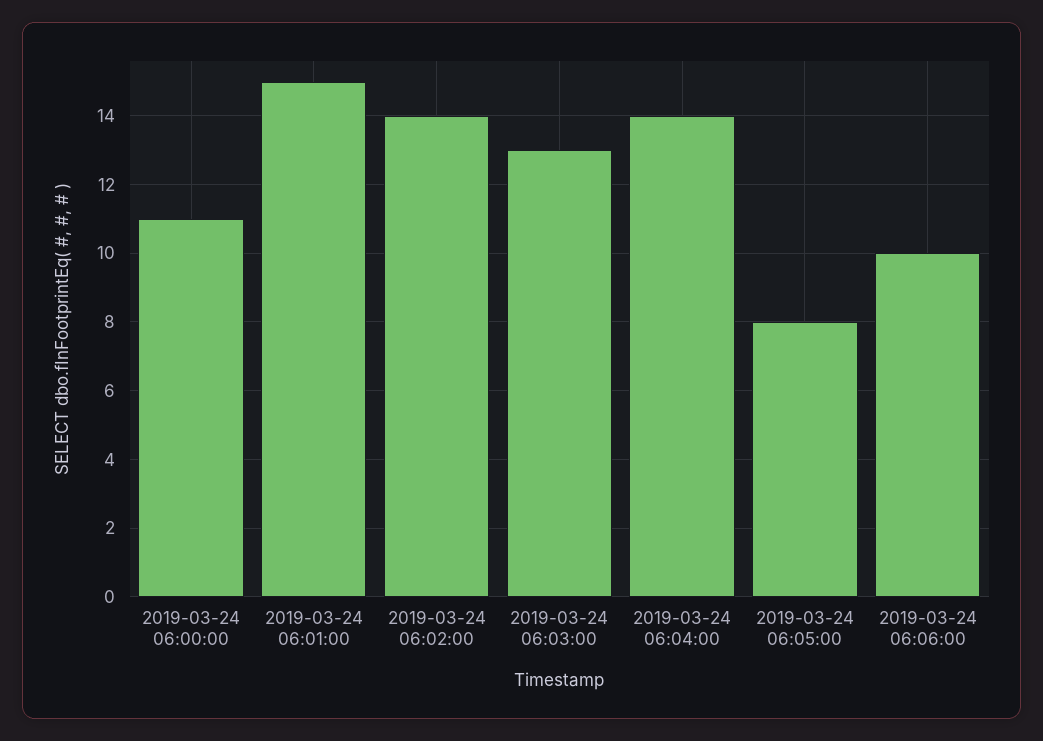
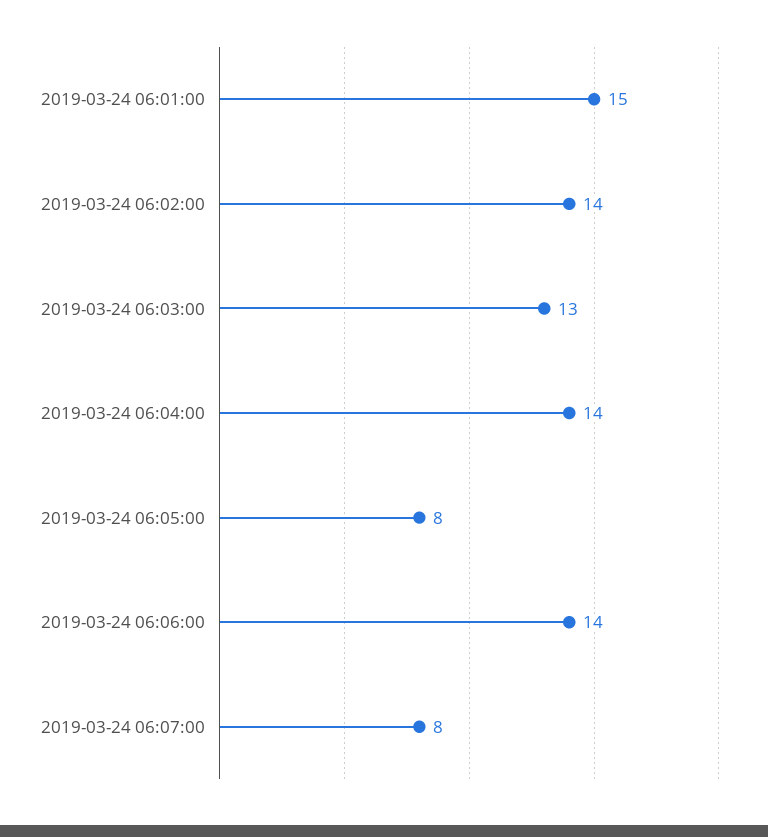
2019-03-24 06:00:00: 11 -> none
2019-03-24 06:06:00: 10 -> 14
2019-03-24 06:07:00: none -> 8

